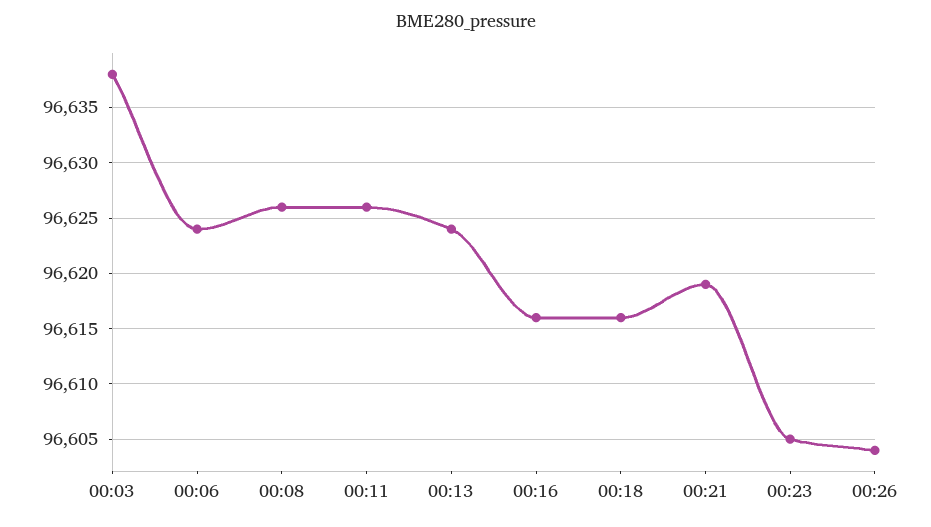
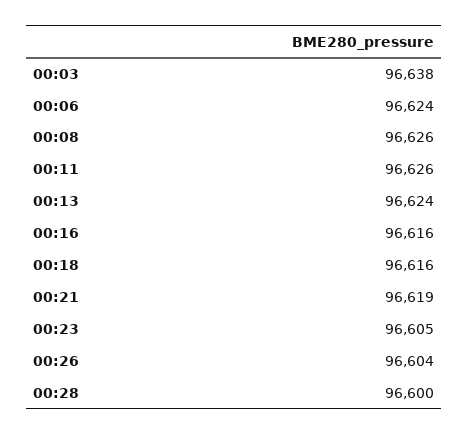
00:28: none -> 96600

